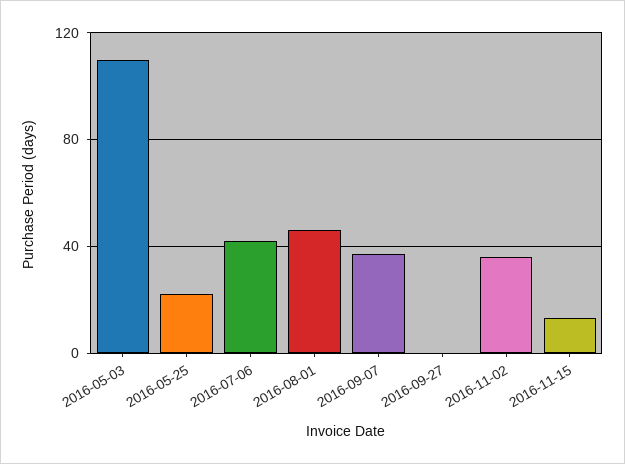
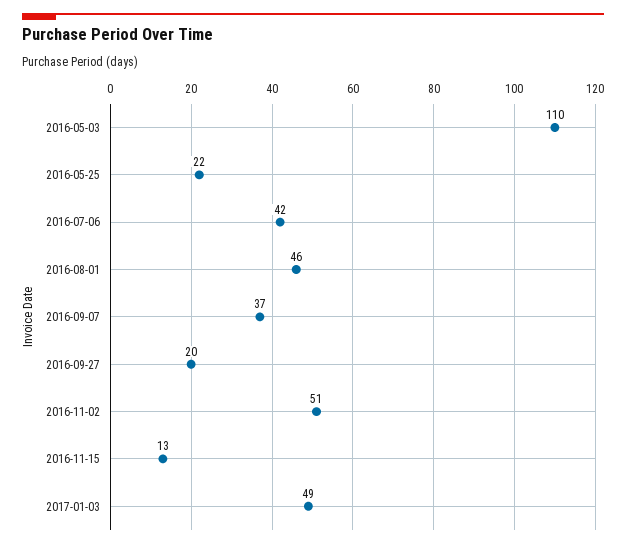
2016-09-27: 0 -> 20
2016-11-02: 35 -> 51
2017-01-03: none -> 49

